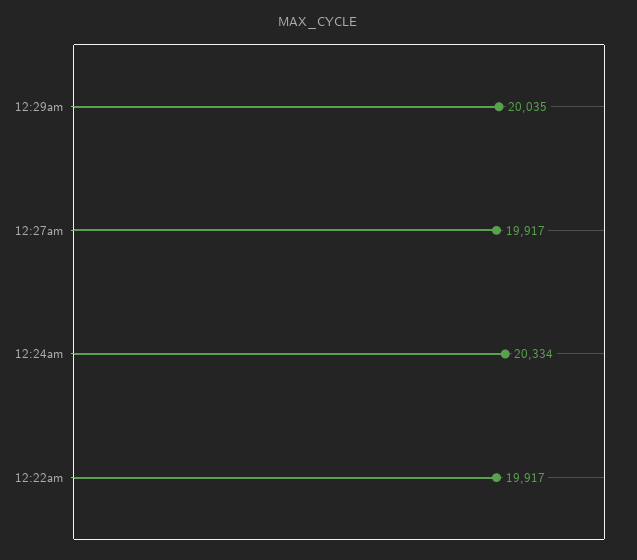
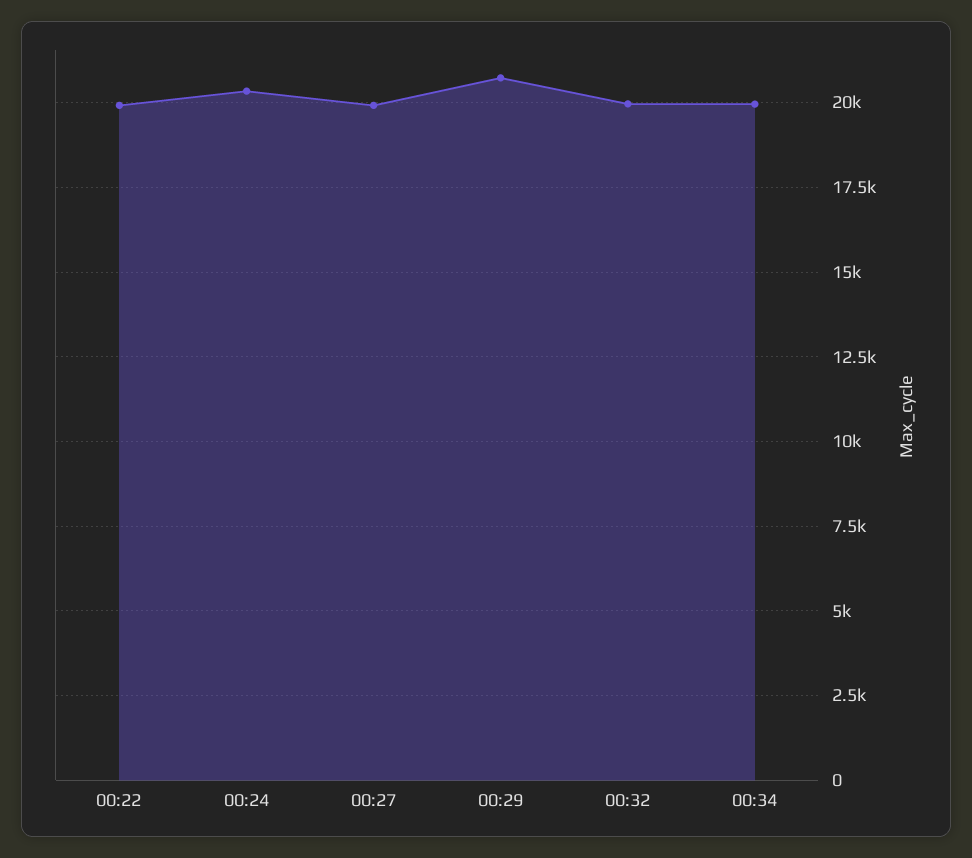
12:29am: 20035 -> 20750
00:32: none -> 20000
00:34: none -> 20000

